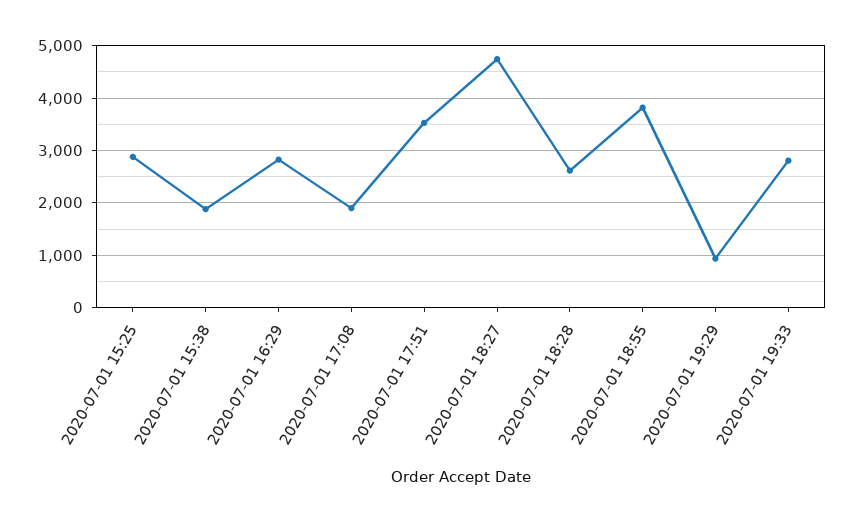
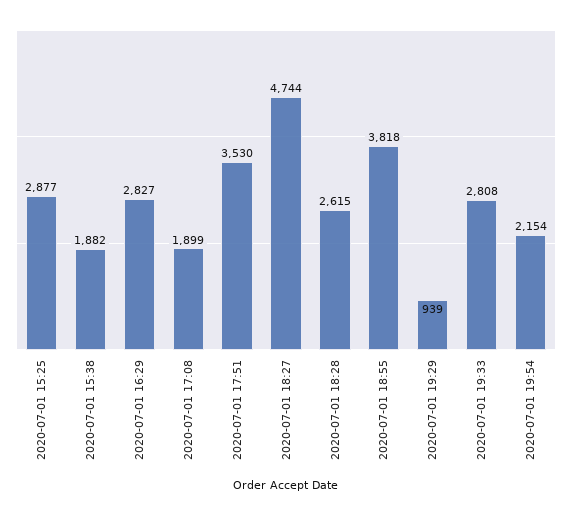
2020-07-01 19:54: none -> 2154

